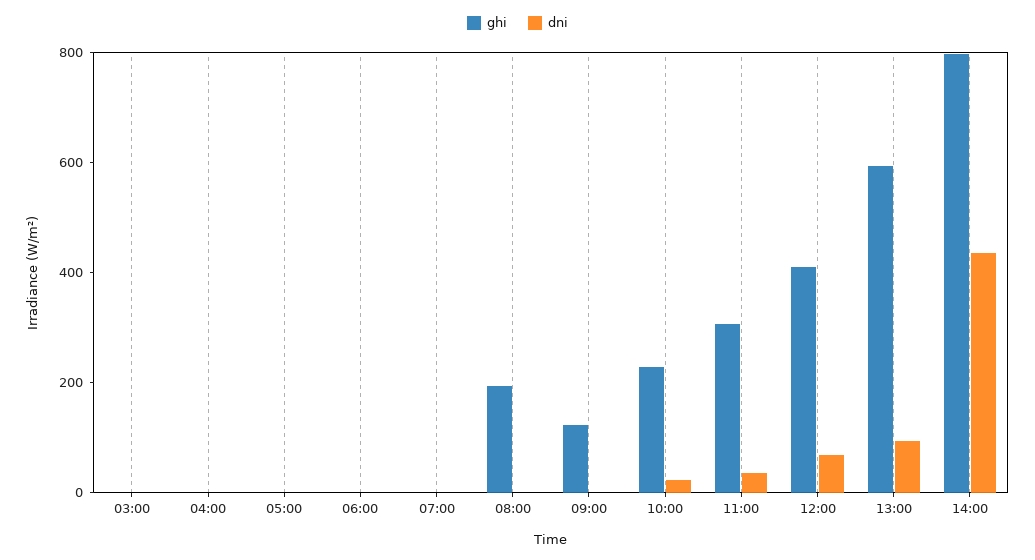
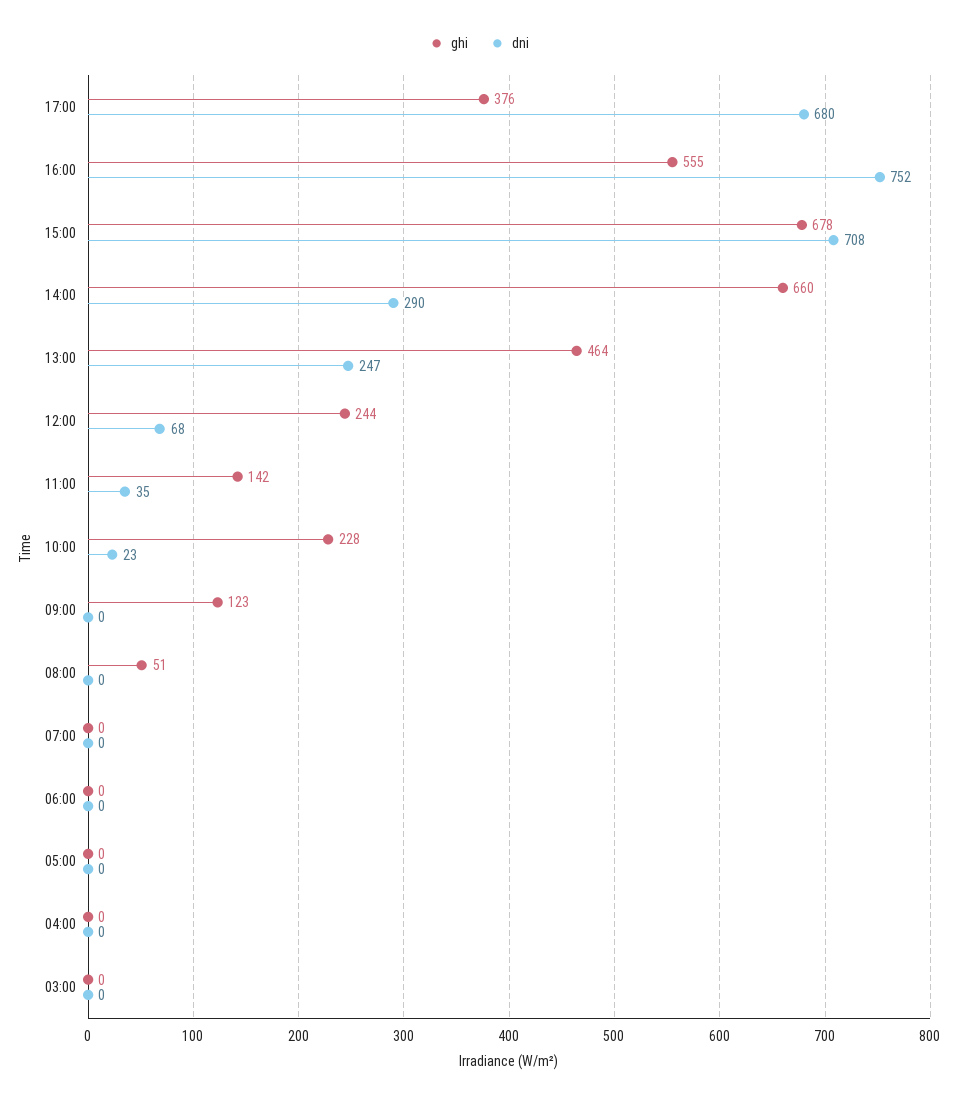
ghi, 08:00: 200 -> 51
ghi, 11:00: 300 -> 142
ghi, 12:00: 400 -> 244
ghi, 13:00: 600 -> 464
dni, 13:00: 100 -> 247
ghi, 14:00: 800 -> 660
dni, 14:00: 450 -> 290
ghi, 17:00: none -> 376
dni, 17:00: none -> 680
ghi, 16:00: none -> 555
dni, 16:00: none -> 752
ghi, 15:00: none -> 678
dni, 15:00: none -> 708

